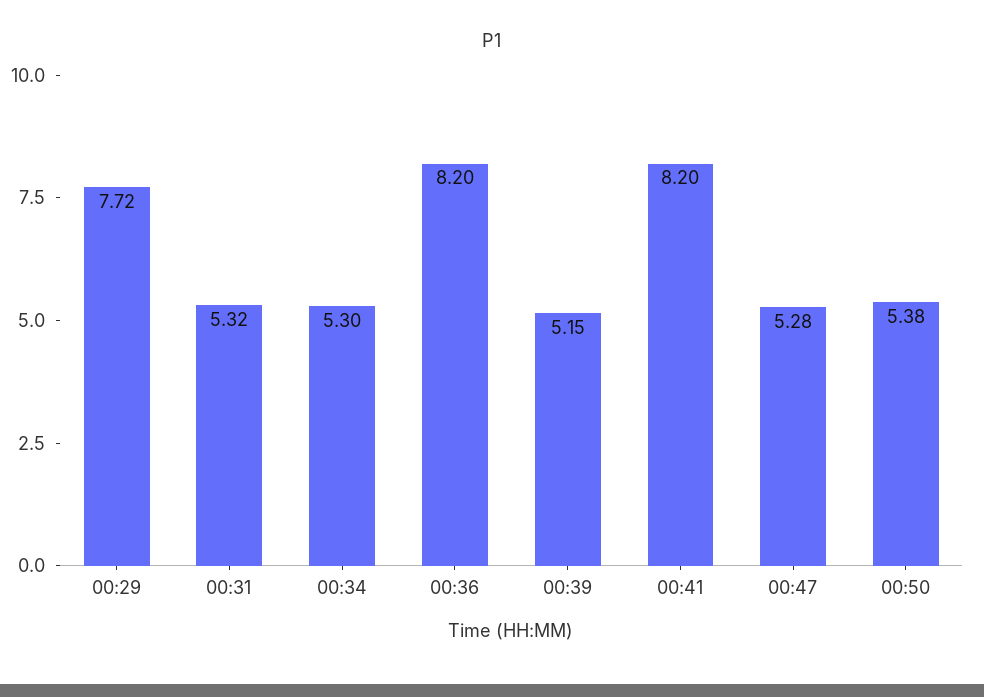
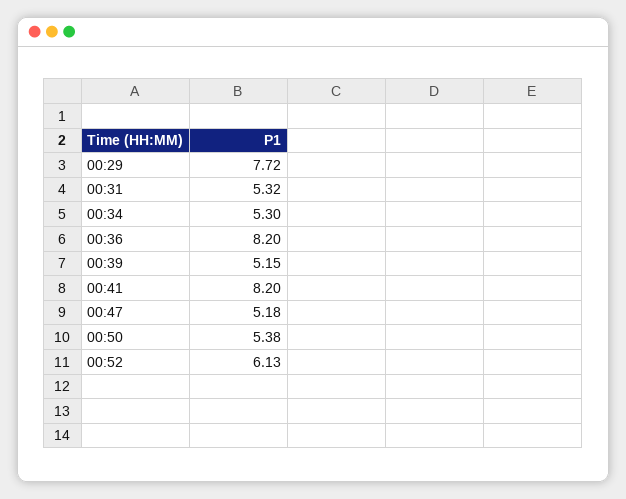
00:47: 5.28 -> 5.18
00:52: none -> 6.13

